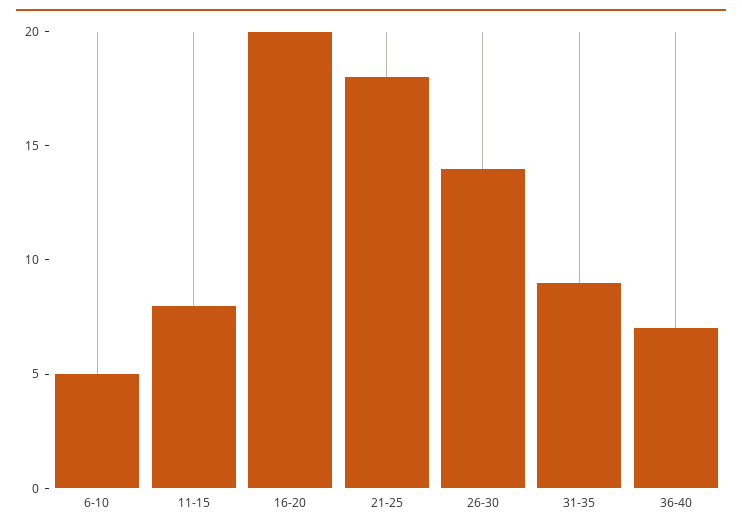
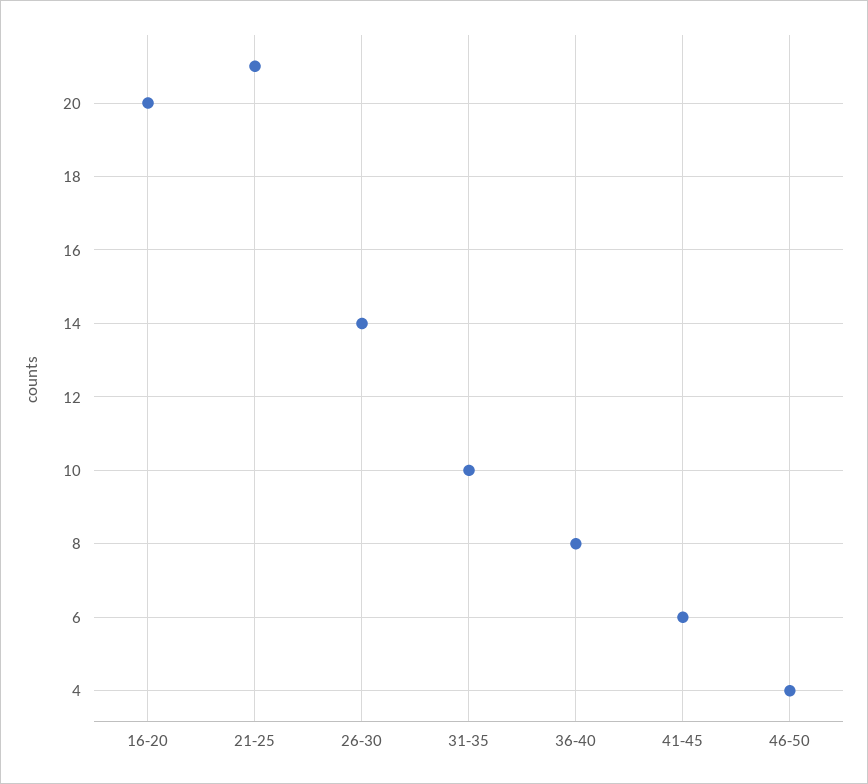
6-10: 5 -> none
11-15: 8 -> none
21-25: 18 -> 21
31-35: 9 -> 10
36-40: 7 -> 8
41-45: none -> 6
46-50: none -> 4

